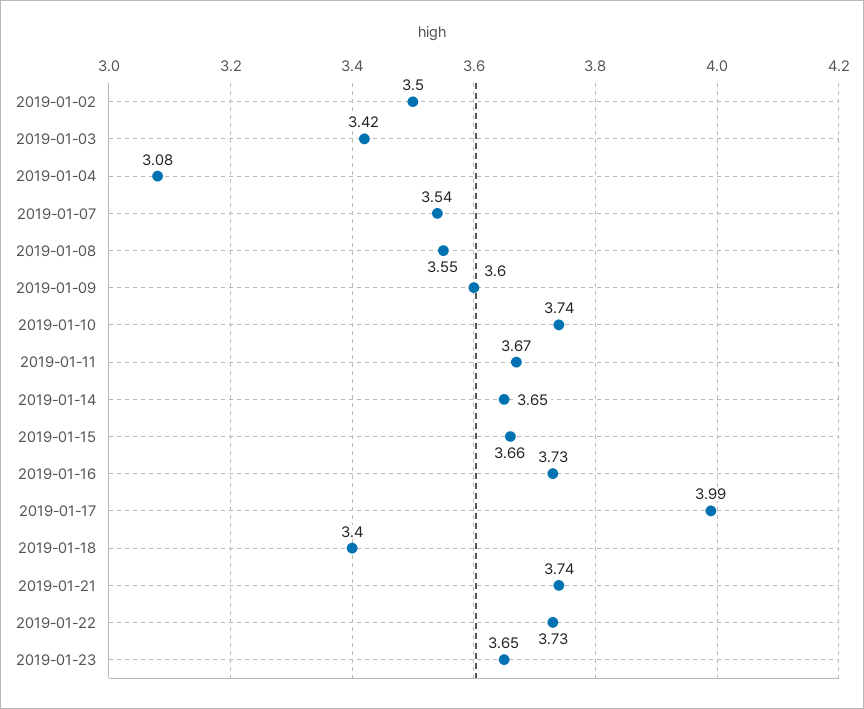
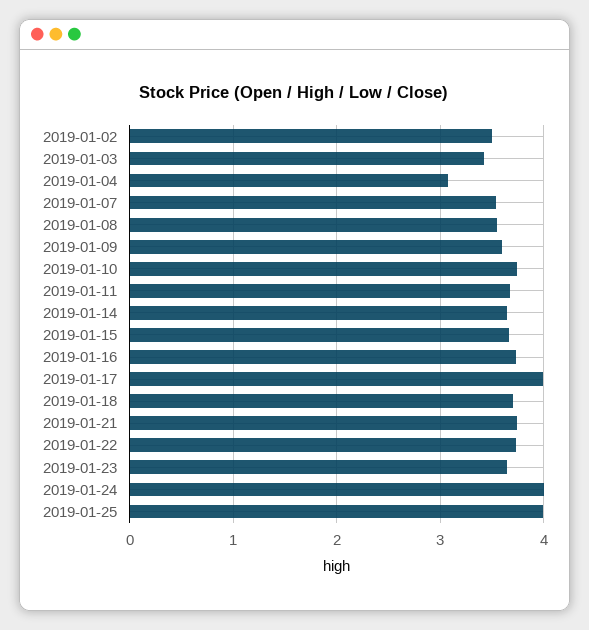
2019-01-18: 3.4 -> 3.7
2019-01-24: none -> 4
2019-01-25: none -> 4

